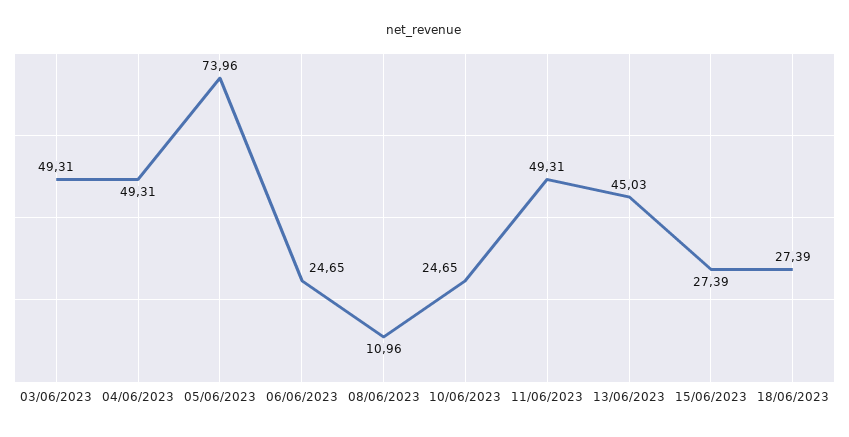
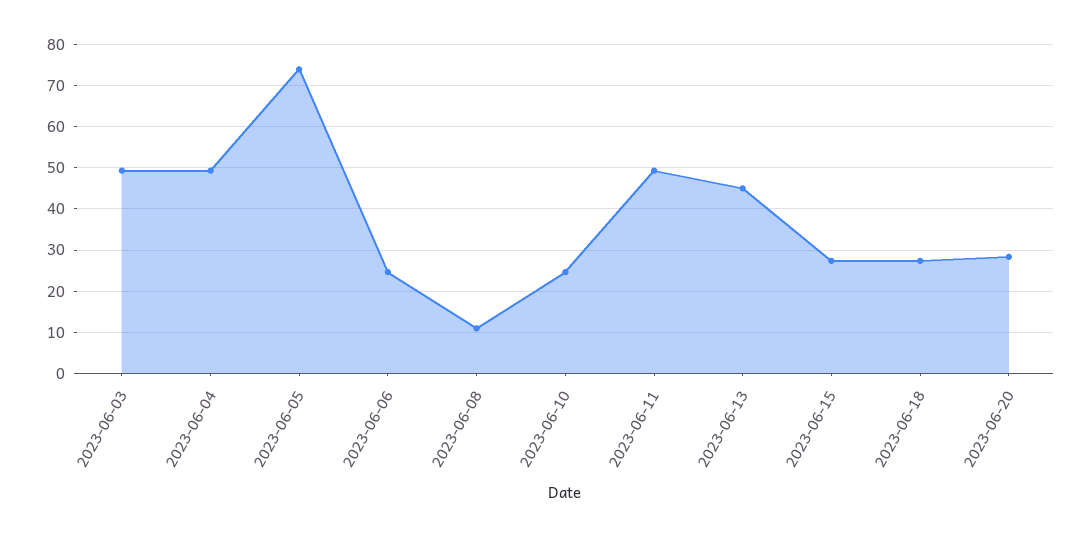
2023-06-20: none -> 28

